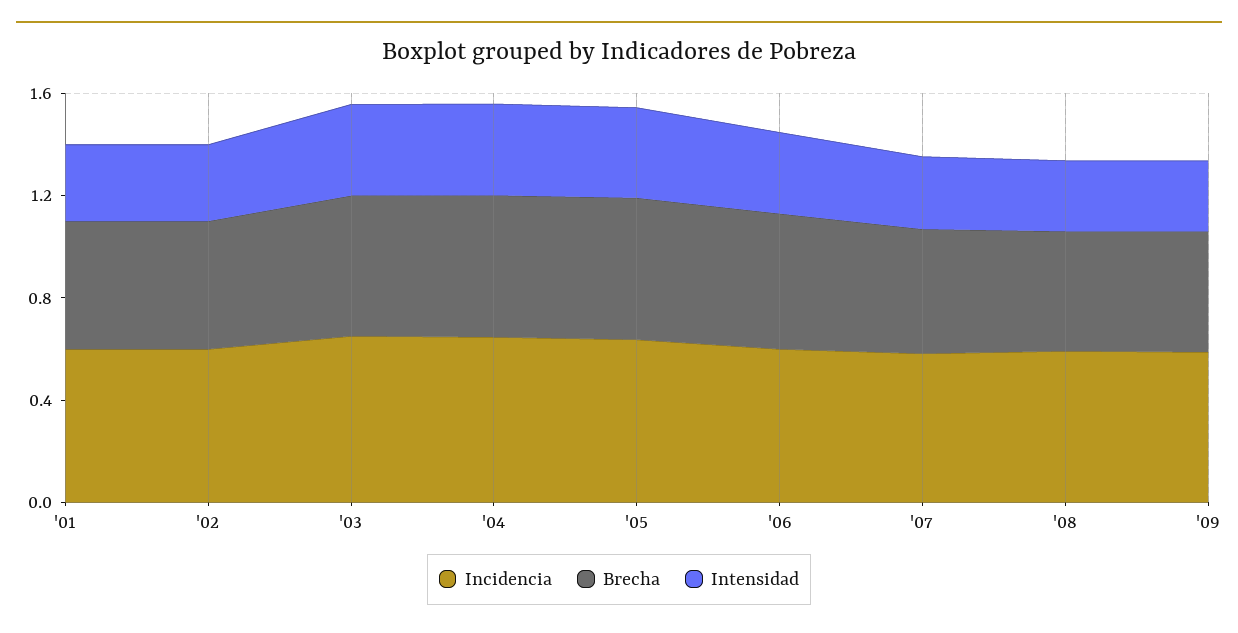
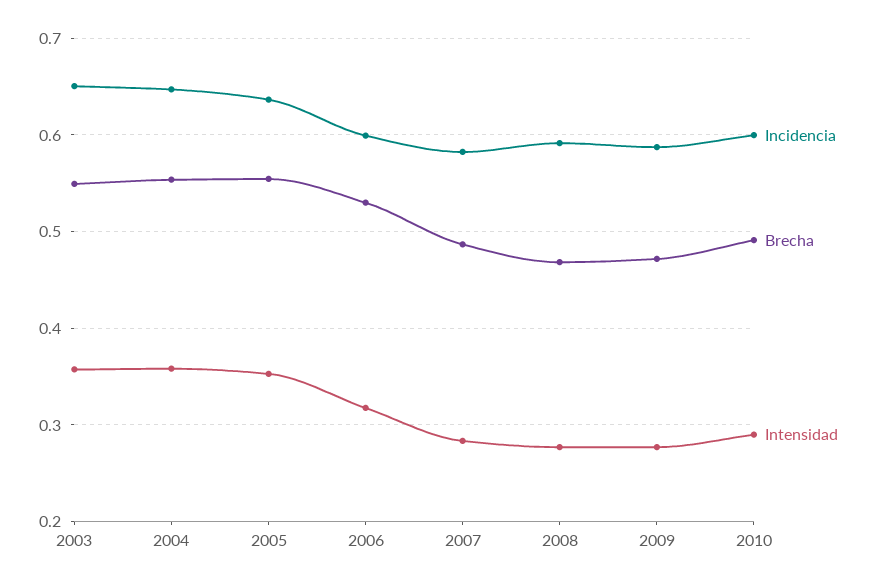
Incidencia, '01: 0.6 -> none
Brecha, '01: 0.5 -> none
Intensidad, '01: 0.3 -> none
Incidencia, '02: 0.6 -> none
Brecha, '02: 0.5 -> none
Intensidad, '02: 0.3 -> none
Incidencia, 2010: none -> 0.6
Brecha, 2010: none -> 0.49
Intensidad, 2010: none -> 0.29

